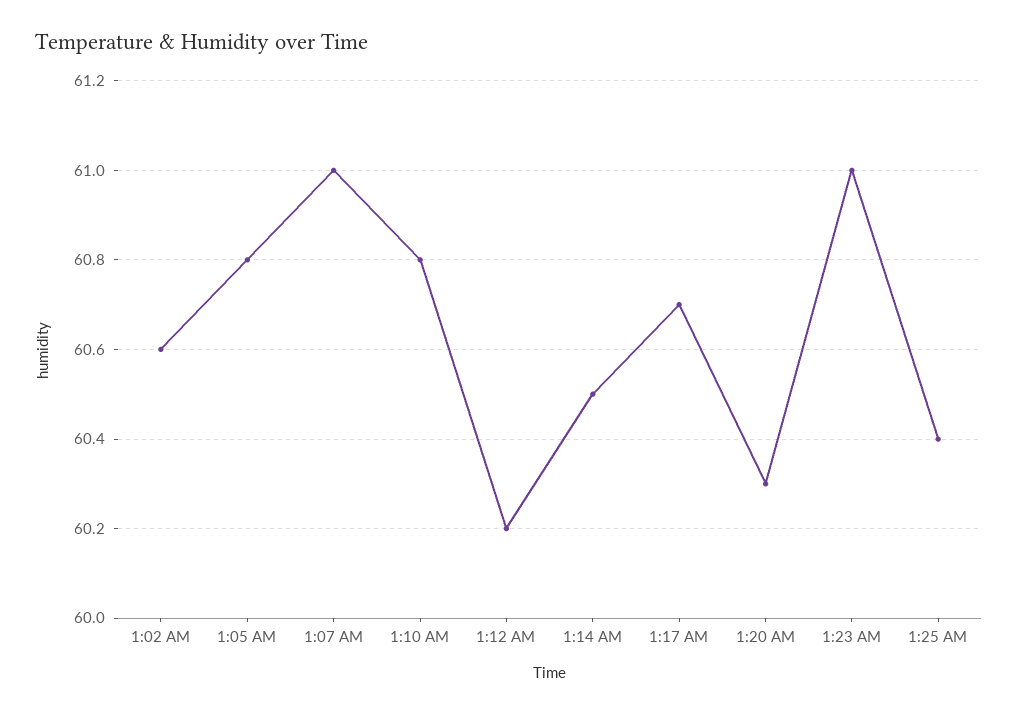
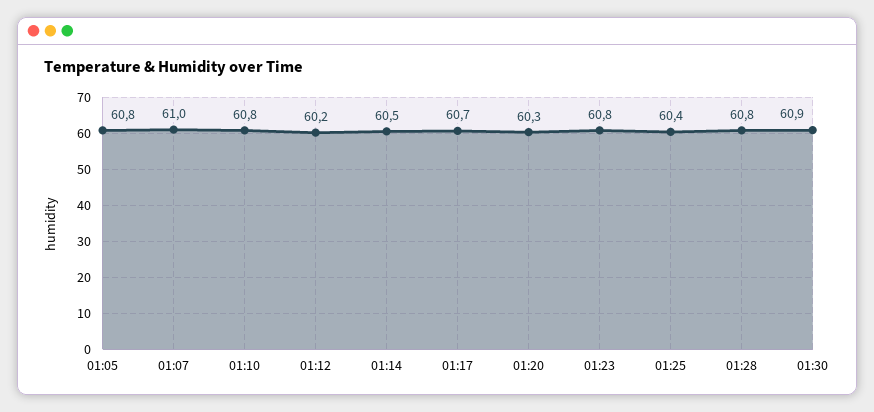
1:02 AM: 60.6 -> none
1:23 AM: 61 -> 60.8
01:28: none -> 60.8
01:30: none -> 60.9

